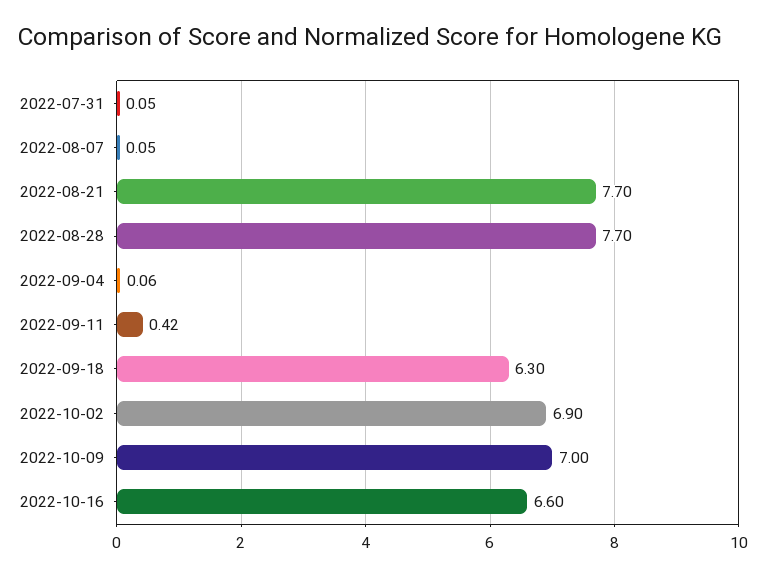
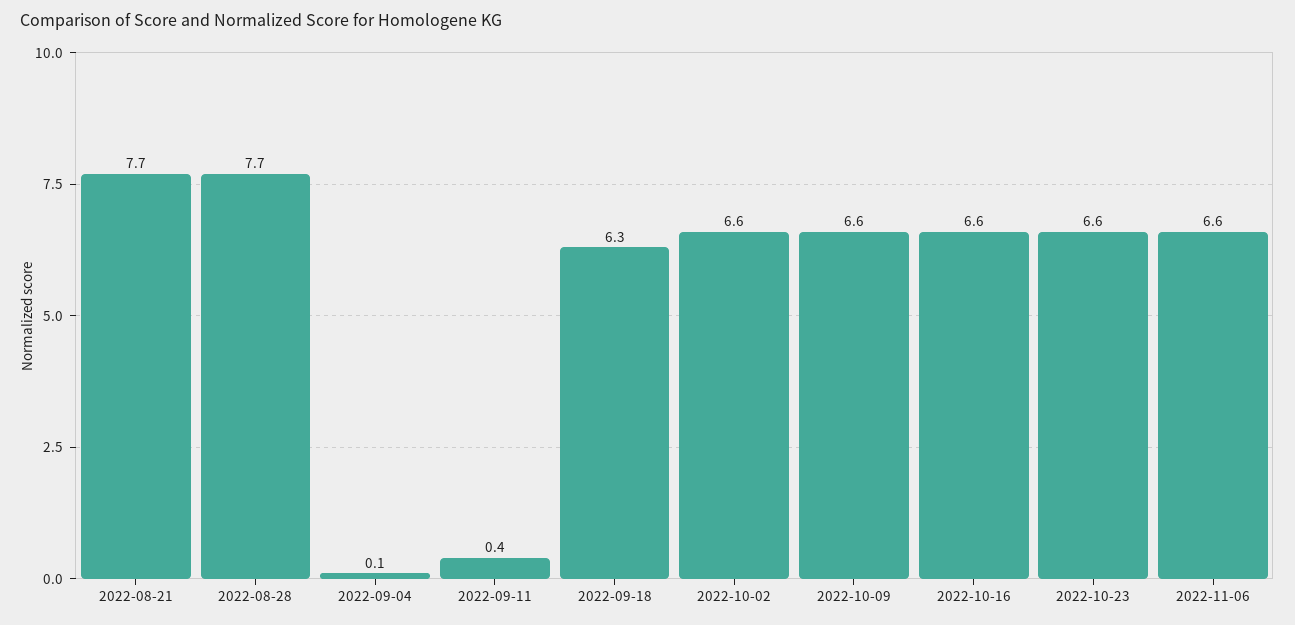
2022-07-31: 0.05 -> none
2022-08-07: 0.05 -> none
2022-10-02: 6.9 -> 6.6
2022-10-09: 7 -> 6.6
2022-10-23: none -> 6.6
2022-11-06: none -> 6.6

